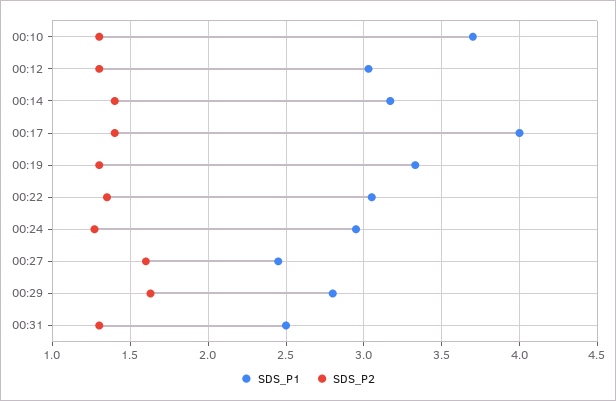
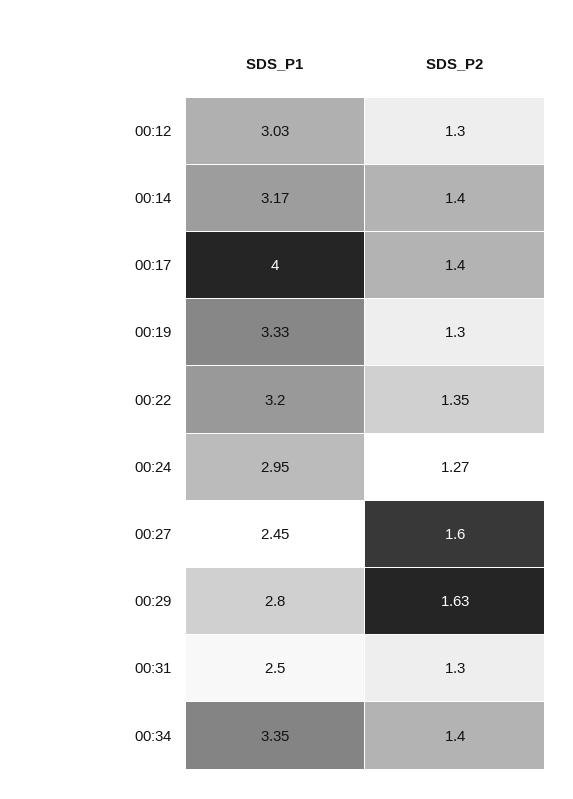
SDS_P1, 00:10: 3.7 -> none
SDS_P2, 00:10: 1.3 -> none
SDS_P1, 00:22: 3.05 -> 3.2
SDS_P1, 00:34: none -> 3.35
SDS_P2, 00:34: none -> 1.4

